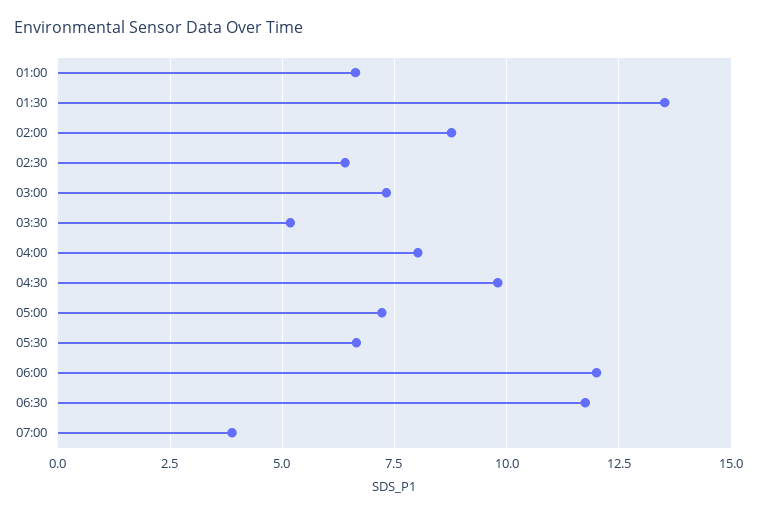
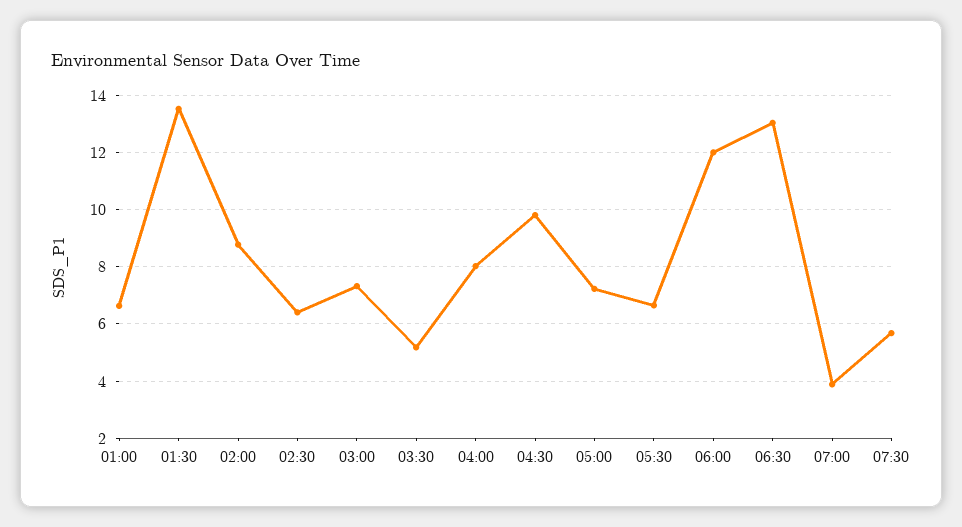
06:30: 11.75 -> 13
07:30: none -> 5.75

